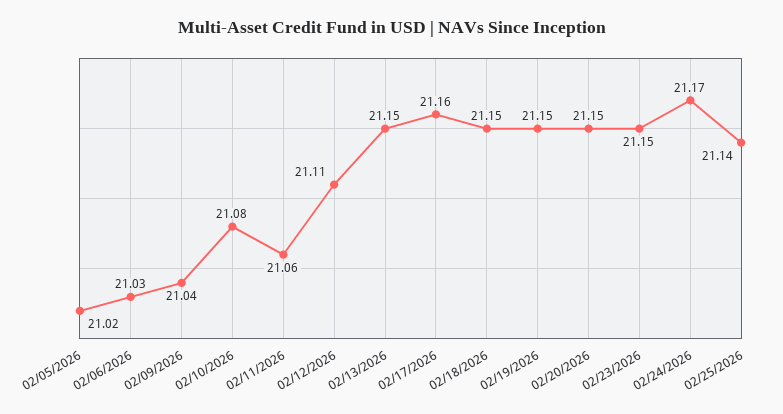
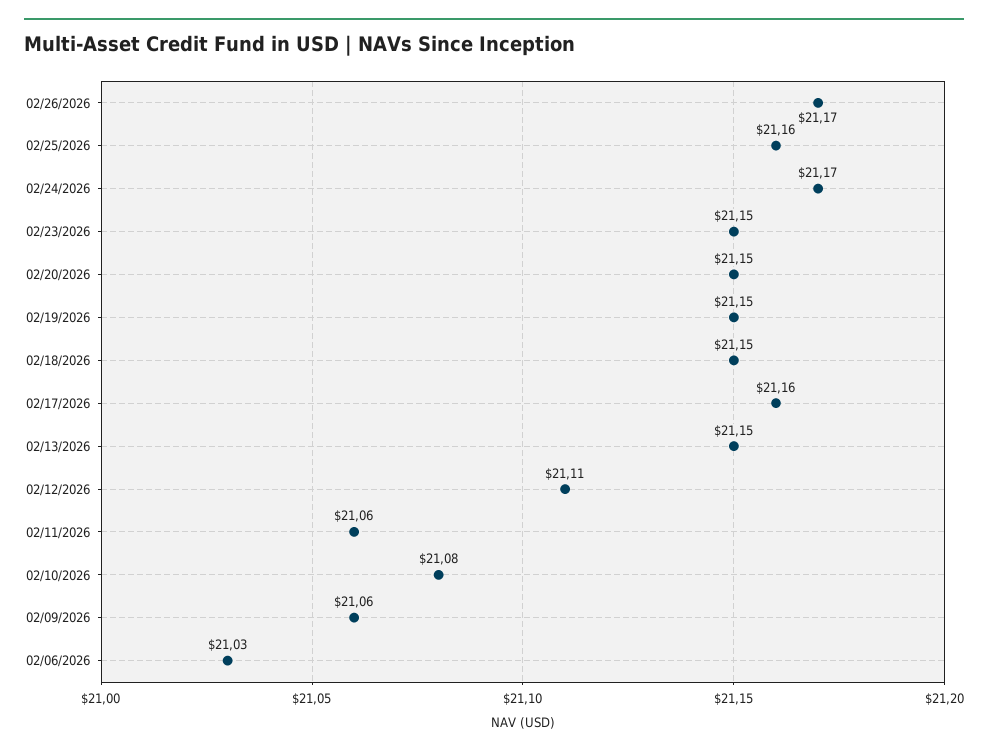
02/05/2026: 21.02 -> none
02/09/2026: 21.04 -> 21.06
02/25/2026: 21.14 -> 21.16
02/26/2026: none -> 21.17

